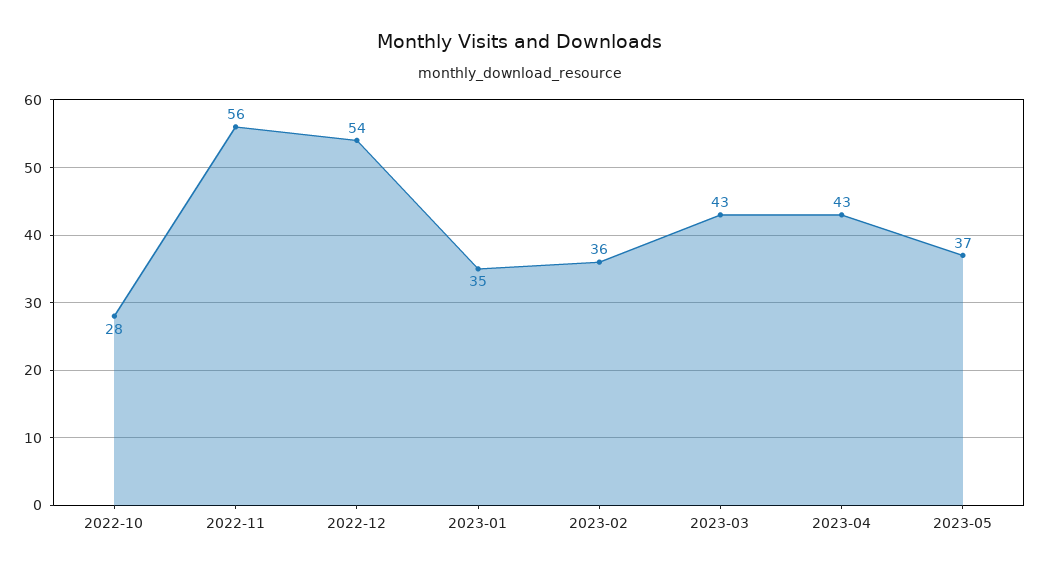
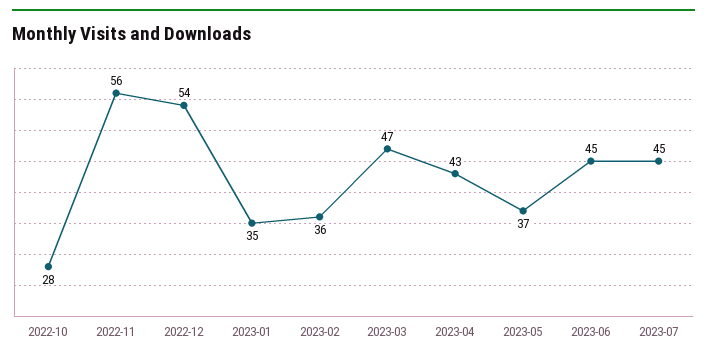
2023-03: 43 -> 47
2023-06: none -> 45
2023-07: none -> 45

